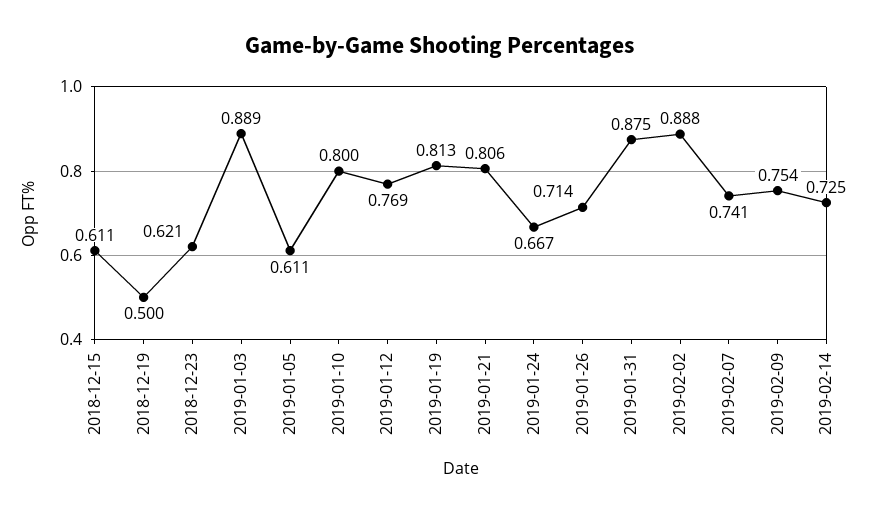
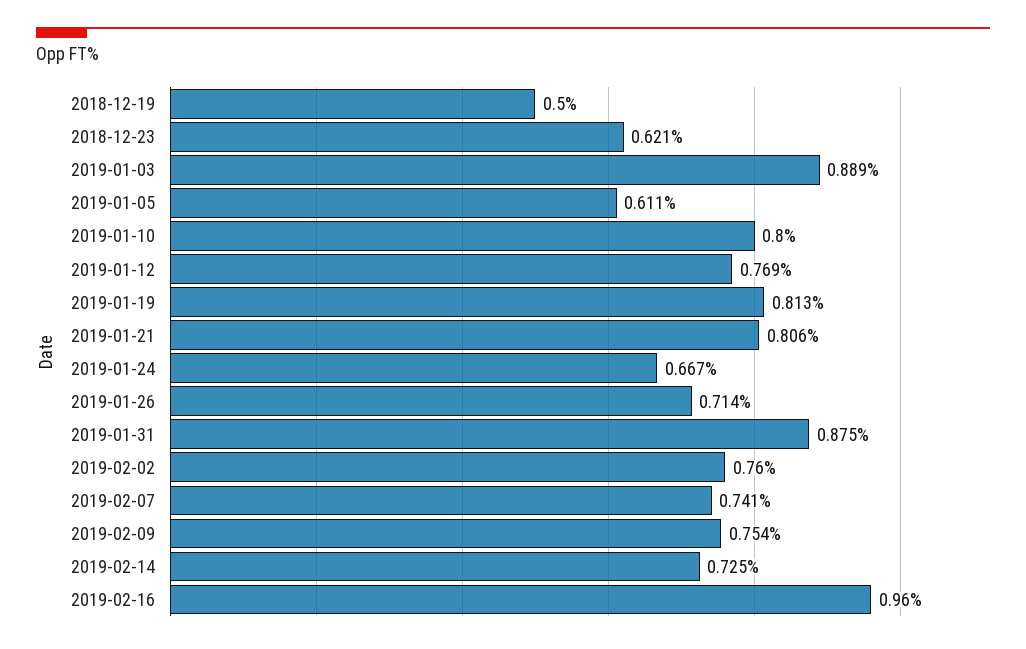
2018-12-15: 0.611 -> none
2019-02-02: 0.888 -> 0.76
2019-02-16: none -> 0.96

